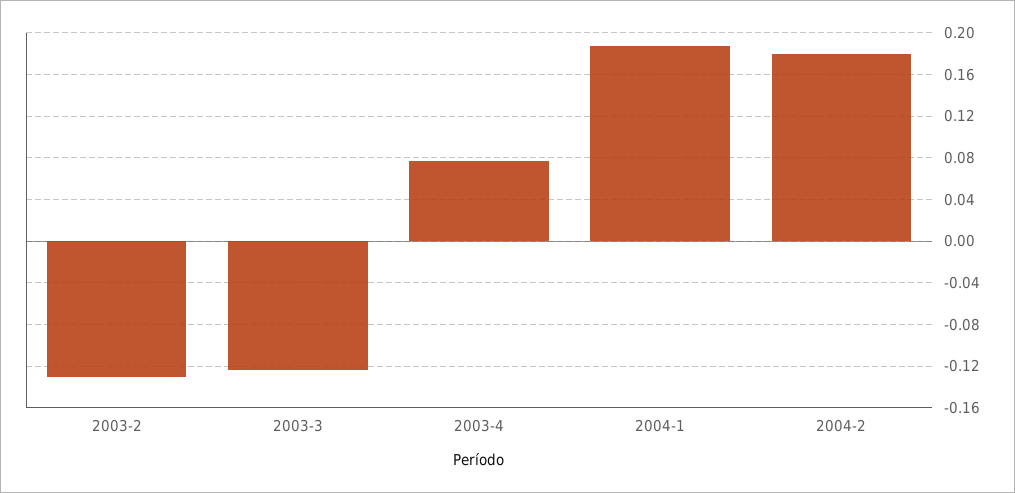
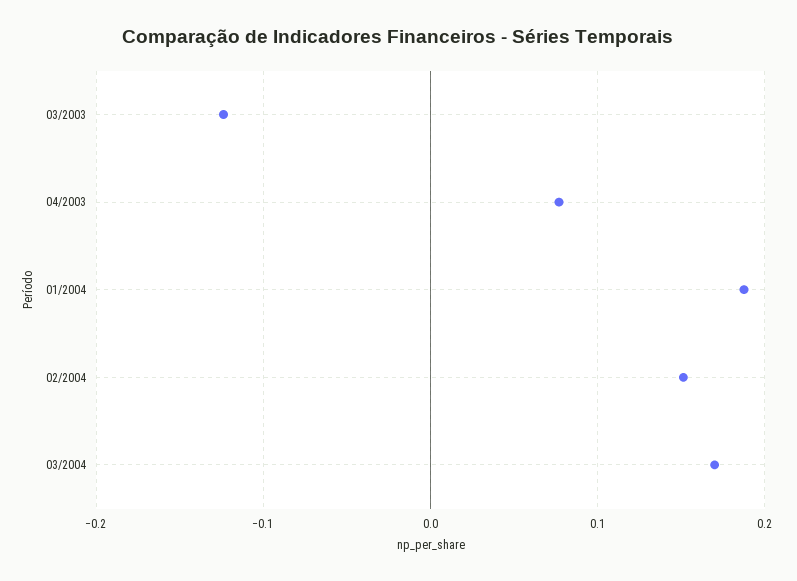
2003-2: -0.13 -> none
2004-2: 0.18 -> 0.15
03/2004: none -> 0.17

